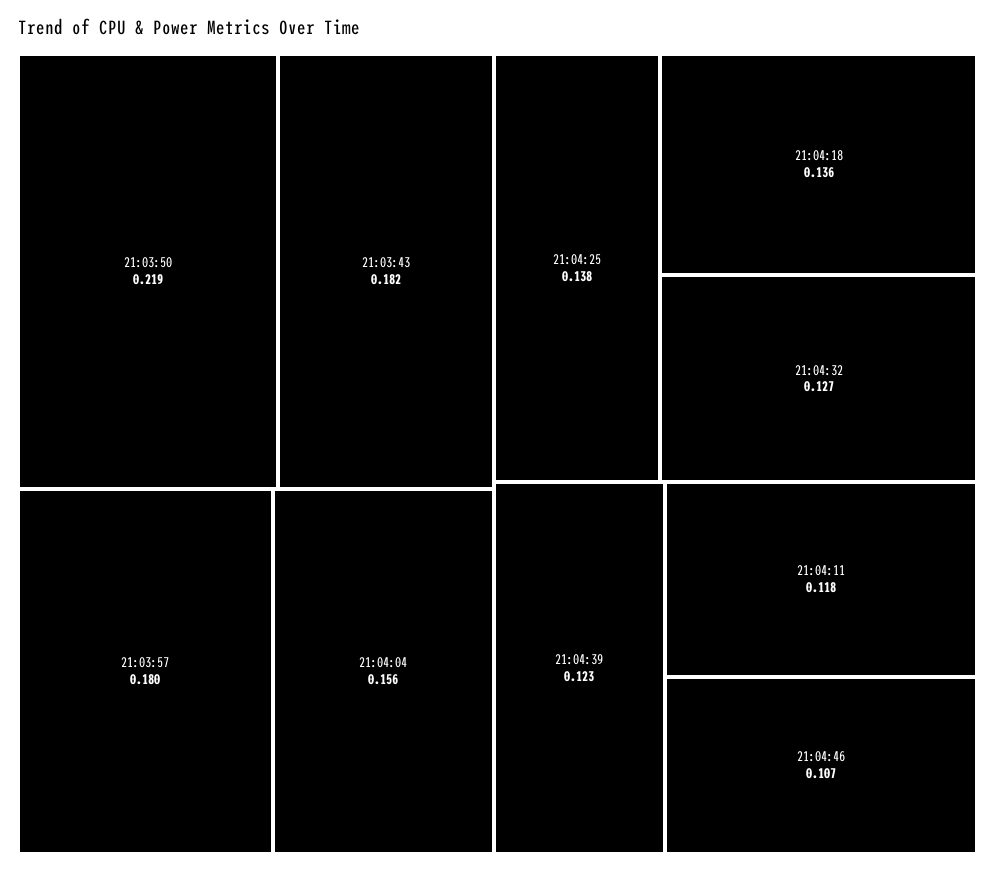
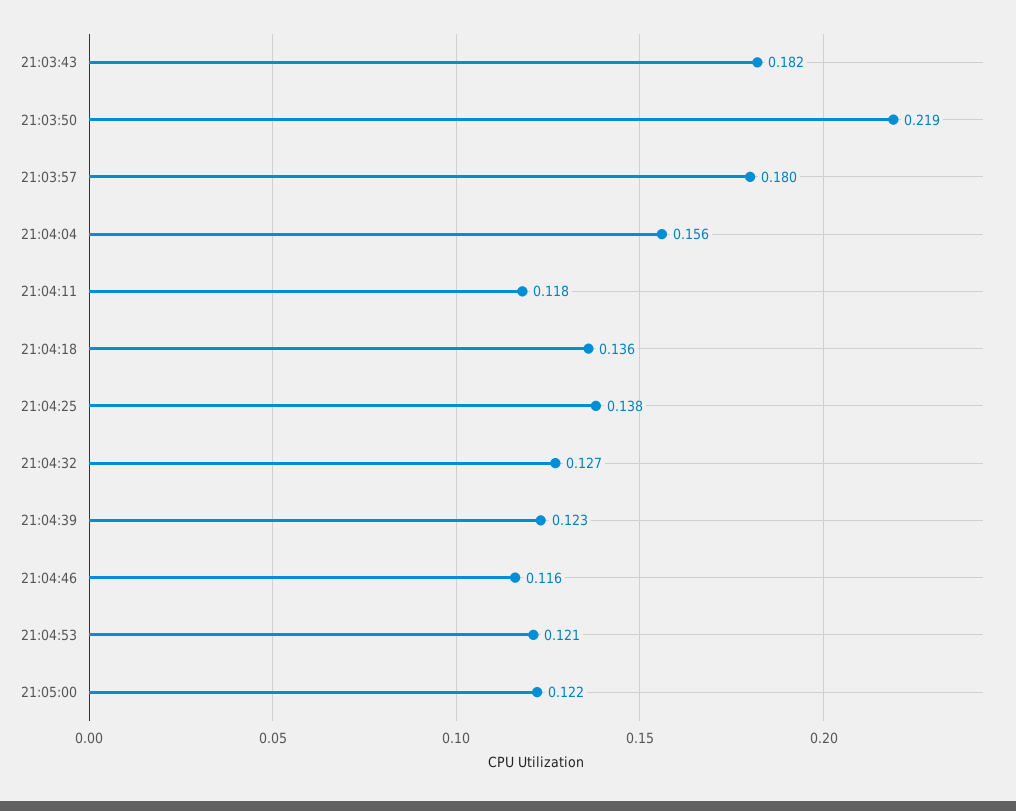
21:04:46: 0.107 -> 0.116
21:04:53: none -> 0.121
21:05:00: none -> 0.122

